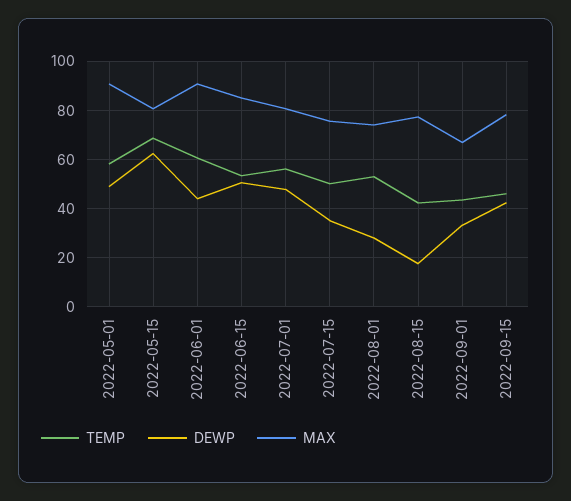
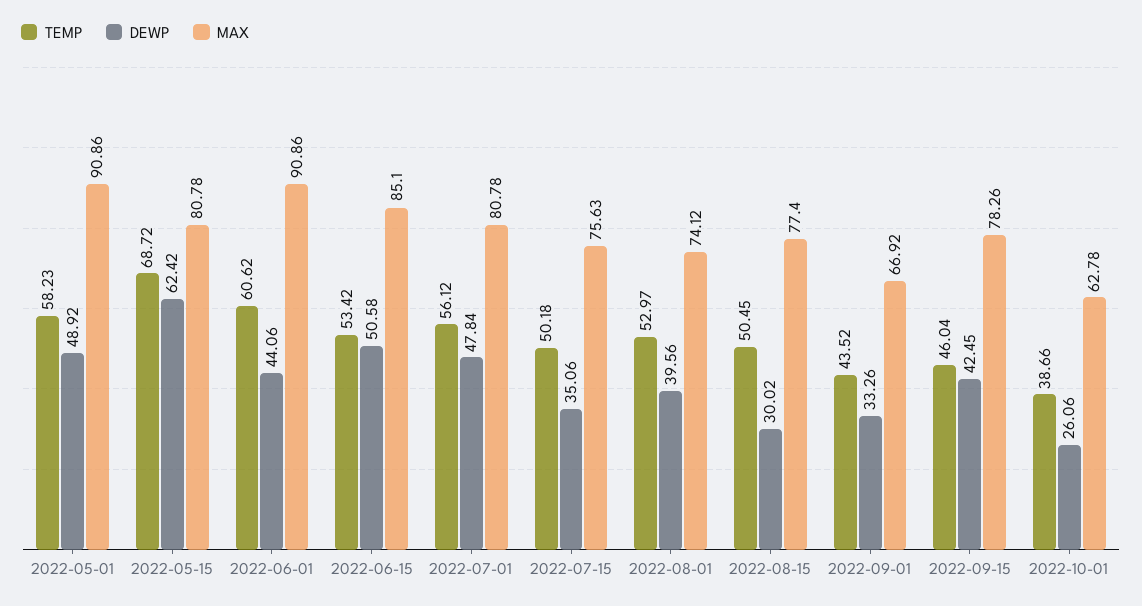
DEWP, 2022-08-01: 27.5 -> 39.56
TEMP, 2022-08-15: 42.5 -> 50.45
DEWP, 2022-08-15: 17.5 -> 30.02
TEMP, 2022-10-01: none -> 38.66
DEWP, 2022-10-01: none -> 26.06
MAX, 2022-10-01: none -> 62.78

